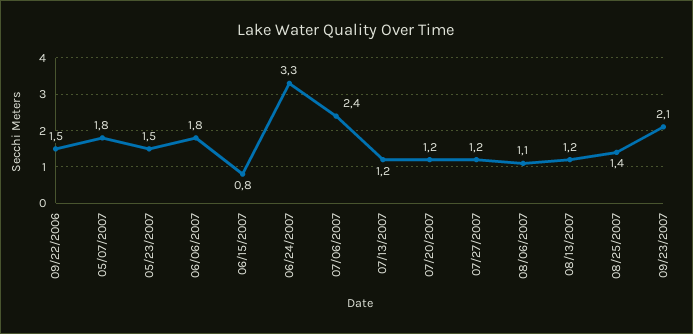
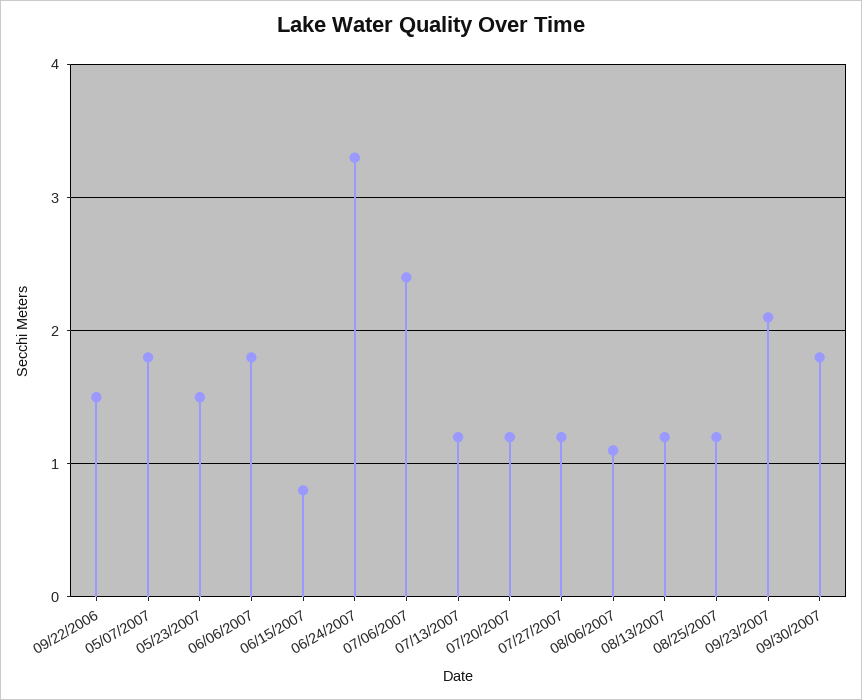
08/25/2007: 1.4 -> 1.2
09/30/2007: none -> 1.8

